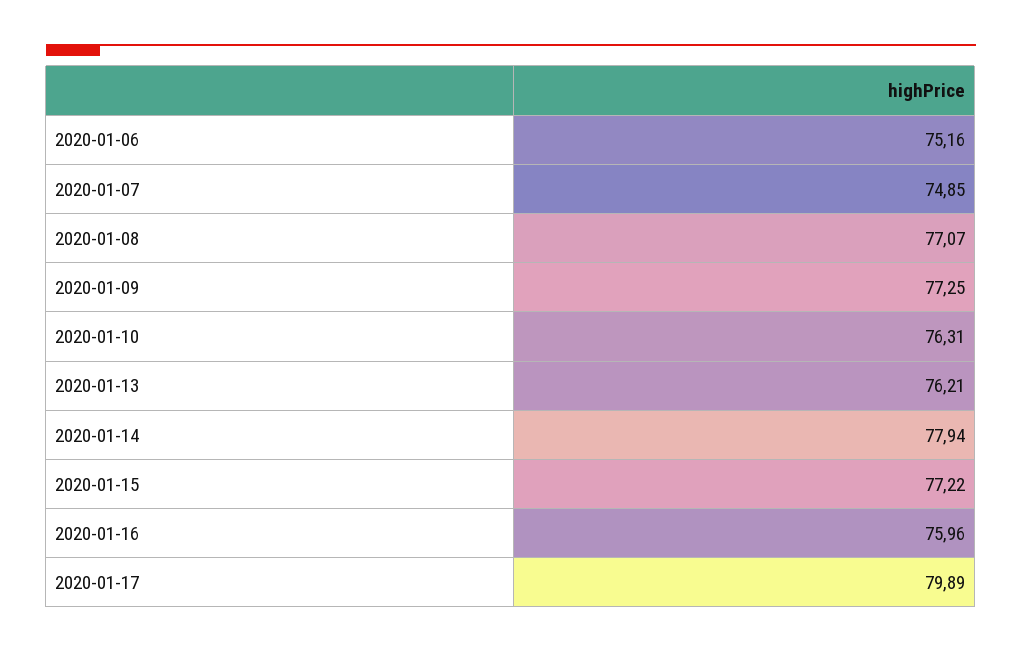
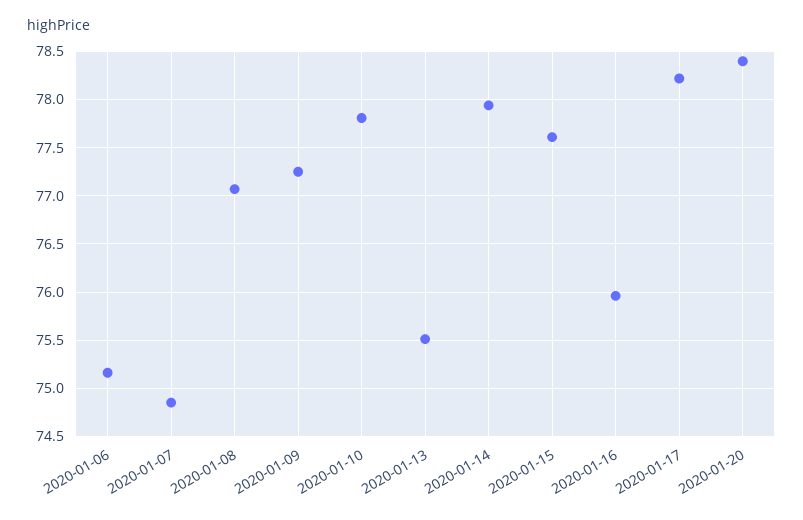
2020-01-10: 76.31 -> 77.8
2020-01-13: 76.21 -> 75.5
2020-01-15: 77.22 -> 77.6
2020-01-17: 79.89 -> 78.2
2020-01-20: none -> 78.4

